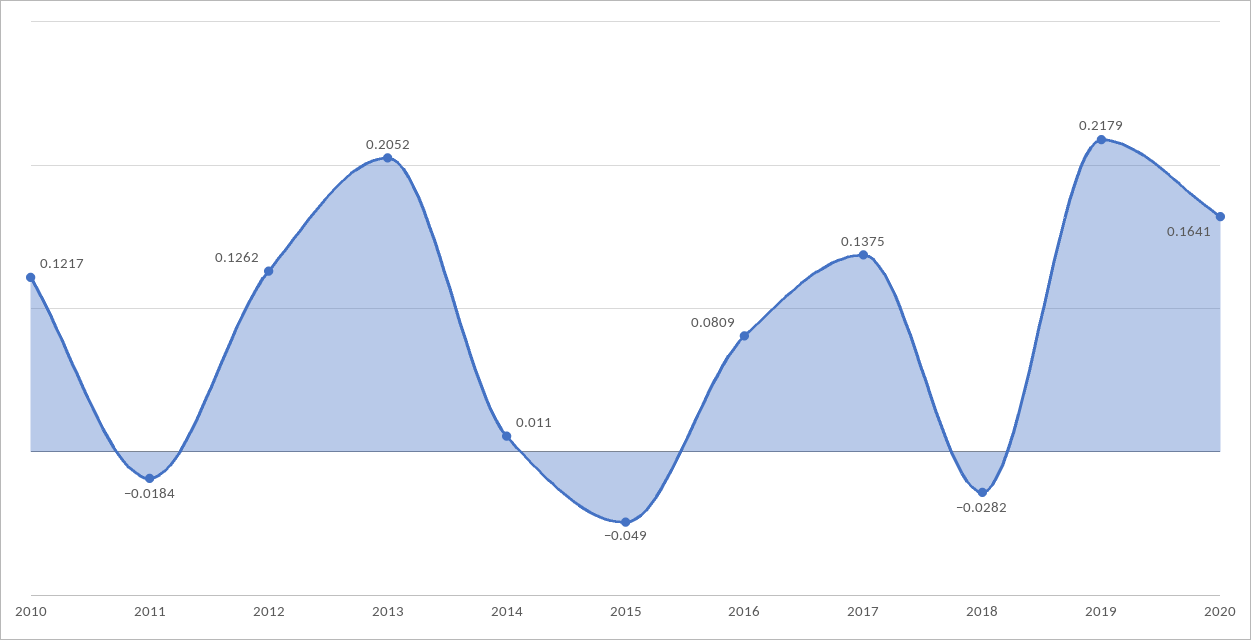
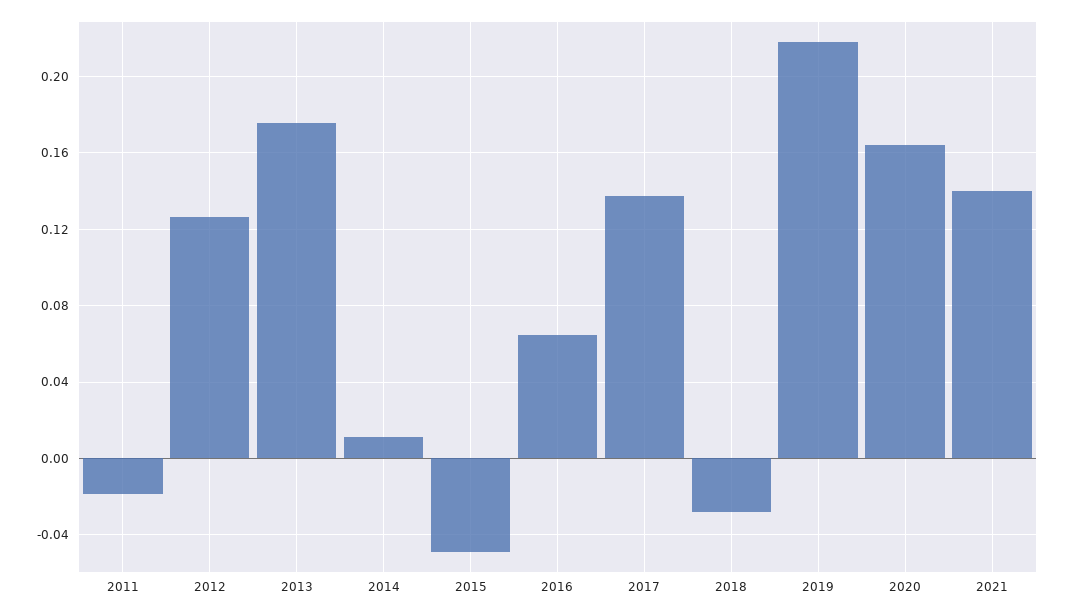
2010: 0.1217 -> none
2013: 0.2052 -> 0.175
2016: 0.0809 -> 0.065
2021: none -> 0.14

